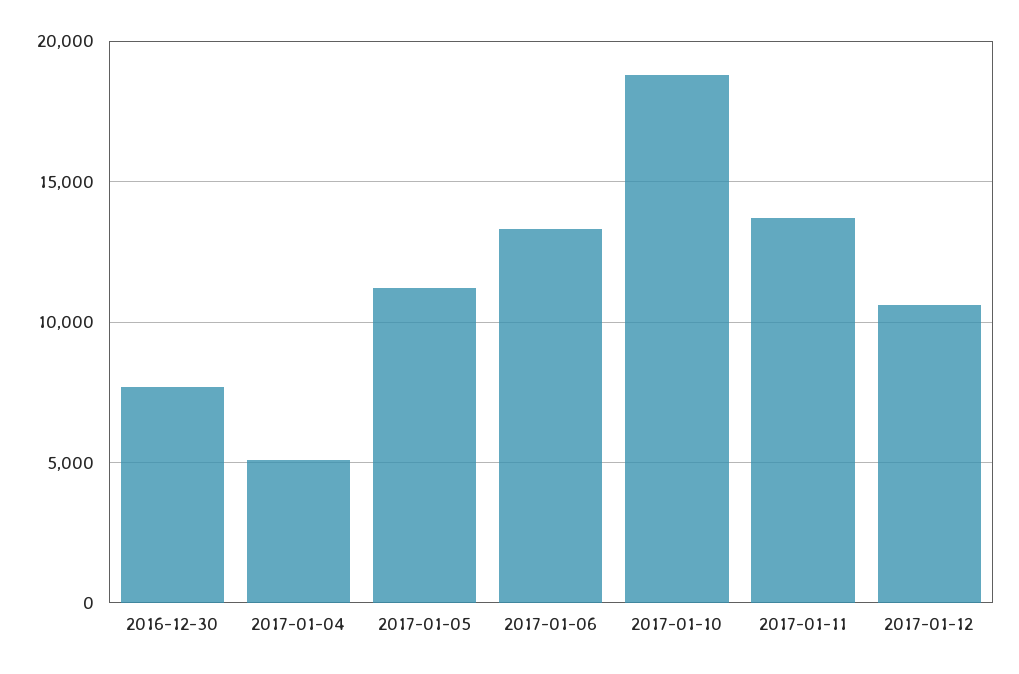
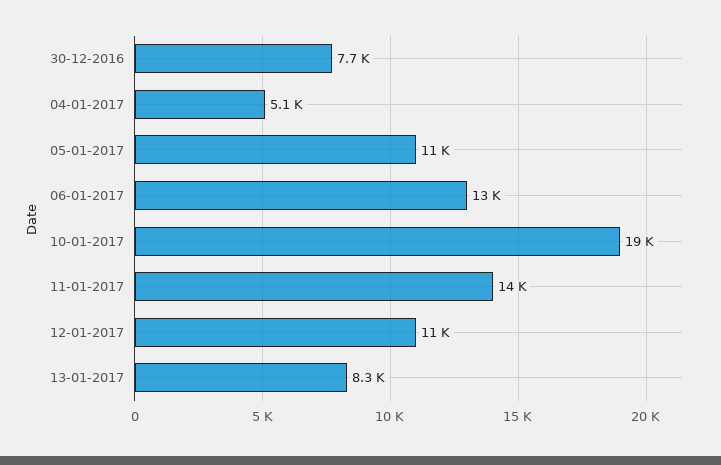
13-01-2017: none -> 8300

